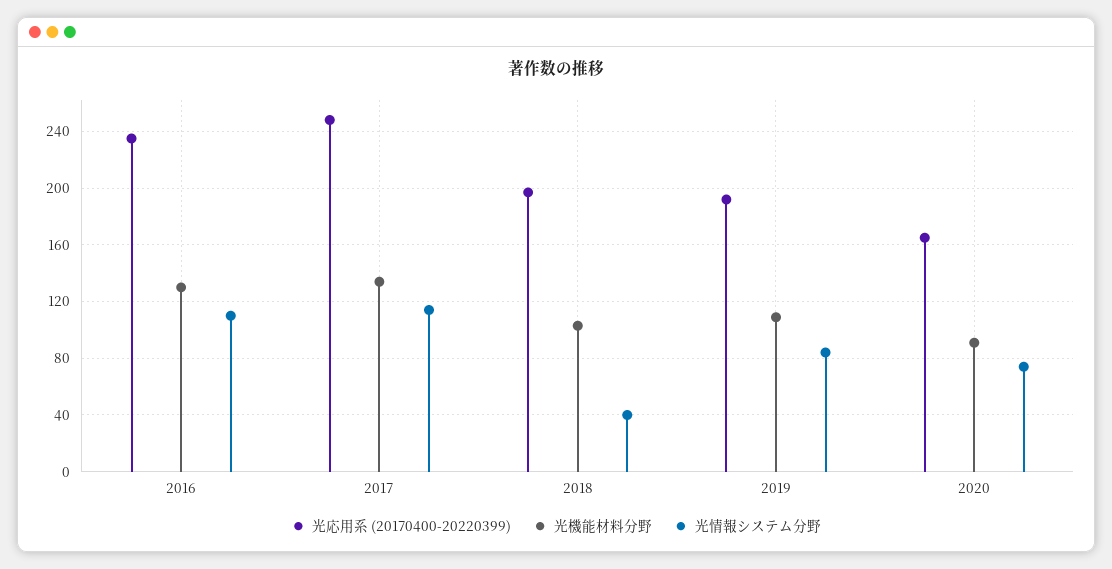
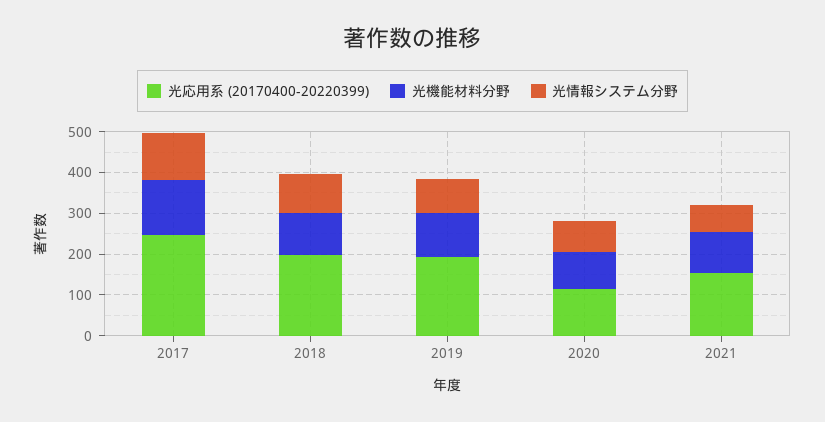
光応用系 (20170400-20220399), 2016: 235 -> none
光機能材料分野, 2016: 130 -> none
光情報システム分野, 2016: 110 -> none
光情報システム分野, 2018: 40 -> 100
光応用系 (20170400-20220399), 2020: 165 -> 120
光応用系 (20170400-20220399), 2021: none -> 160
光機能材料分野, 2021: none -> 100
光情報システム分野, 2021: none -> 60

